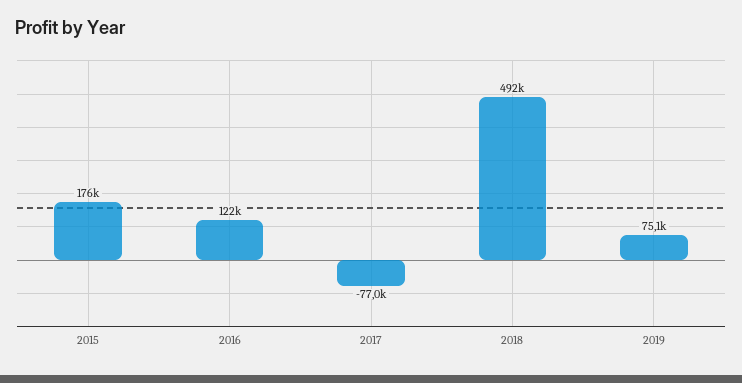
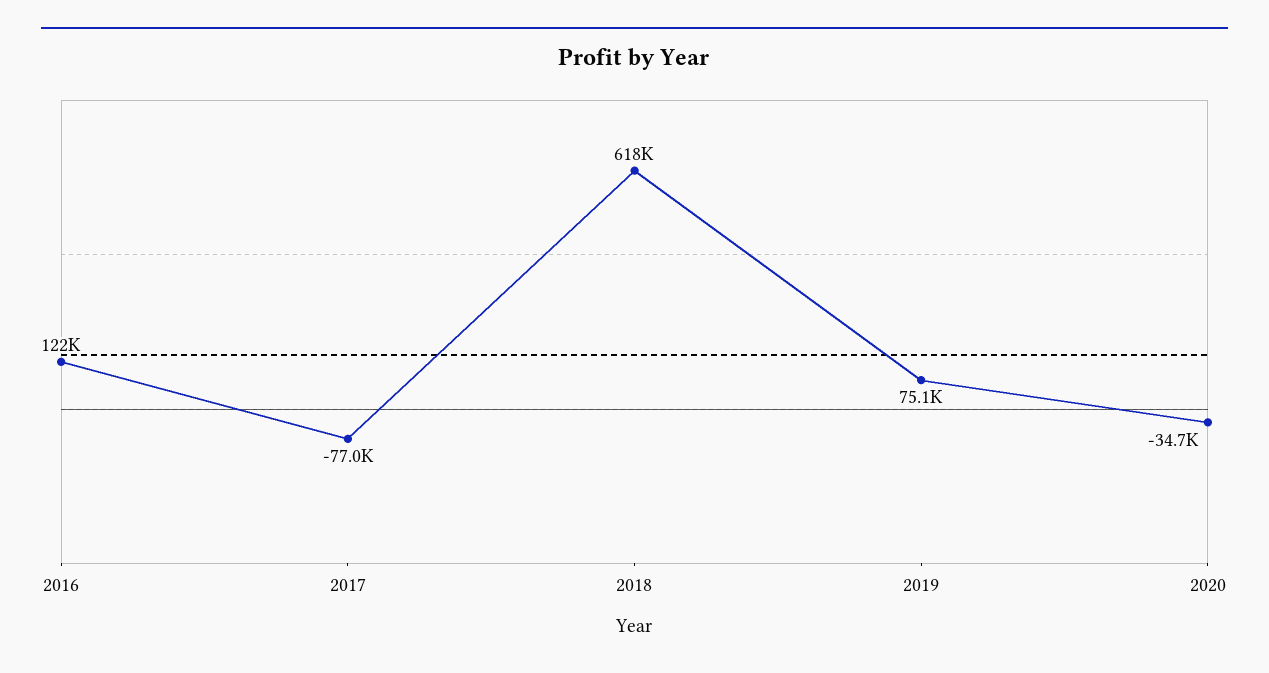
2015: 176000 -> none
2018: 492000 -> 618000
2020: none -> -34700

